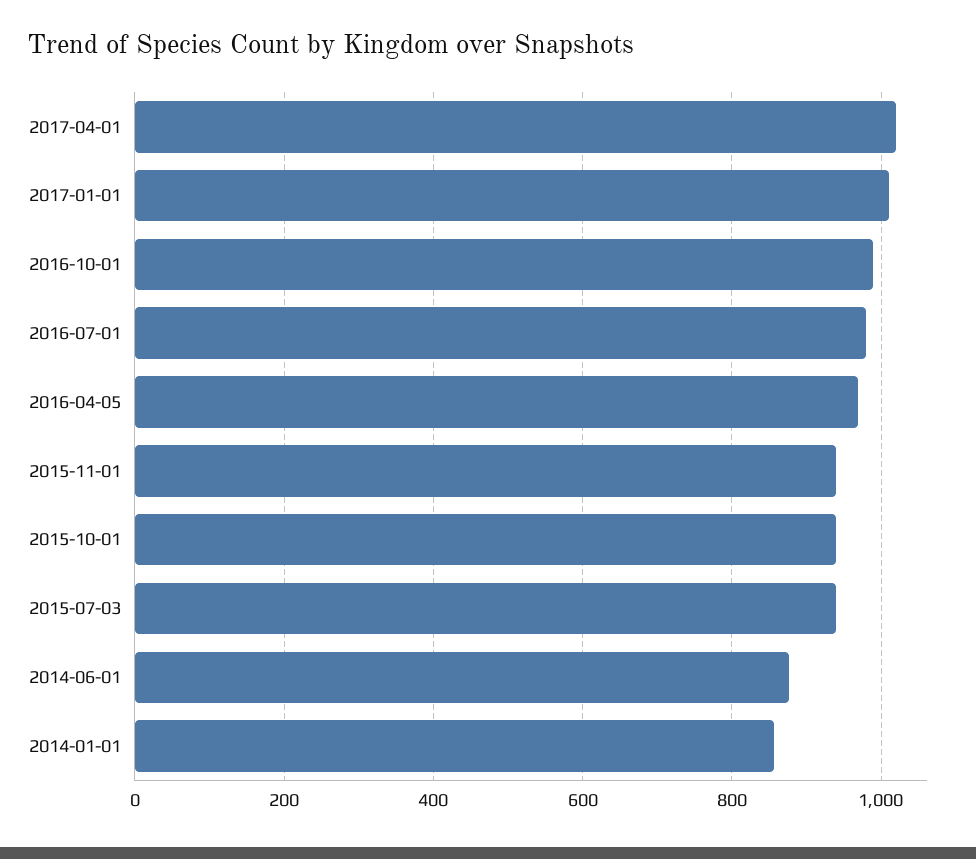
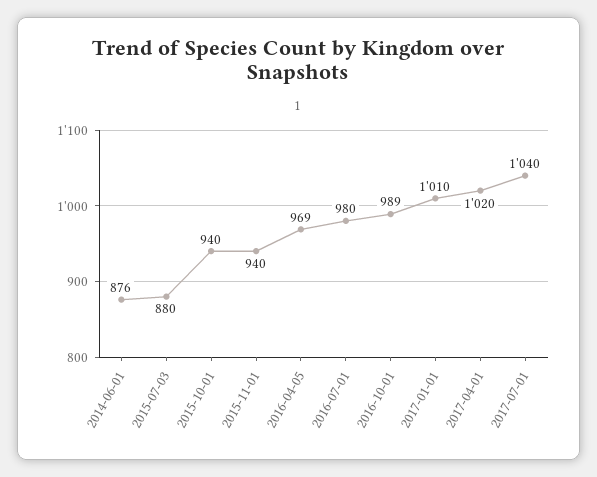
2015-07-03: 940 -> 880
2014-01-01: 860 -> none
2017-07-01: none -> 1040

